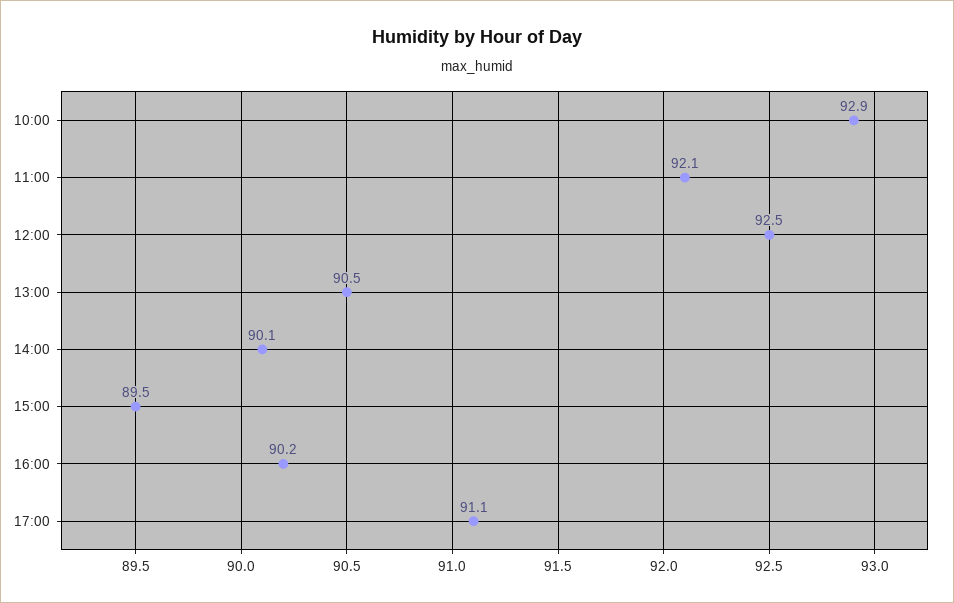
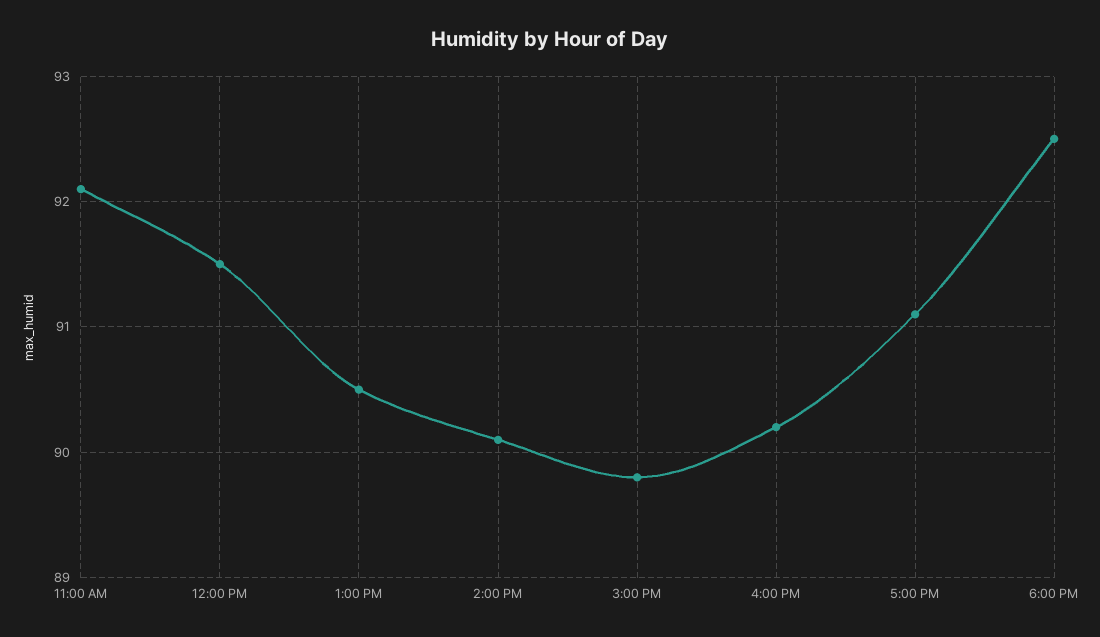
10:00: 92.9 -> none
12:00: 92.5 -> 91.5
15:00: 89.5 -> 89.8
6:00 PM: none -> 92.5

